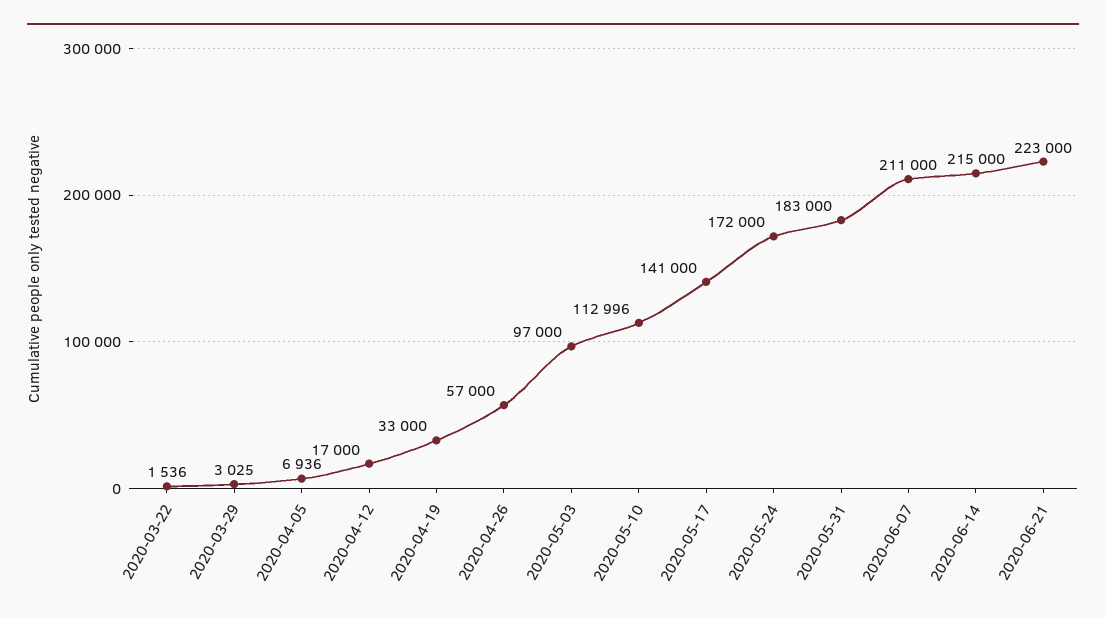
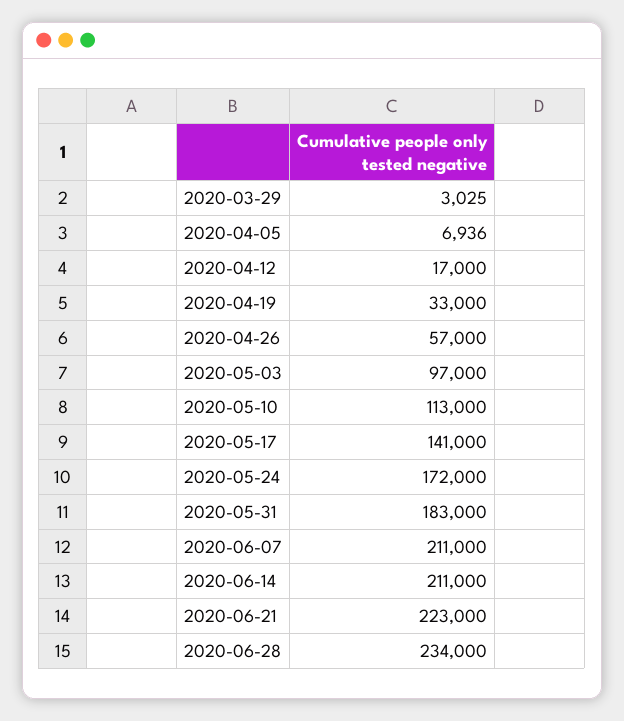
2020-03-22: 1536 -> none
2020-05-10: 112996 -> 113000
2020-06-14: 215000 -> 211000
2020-06-28: none -> 234000

